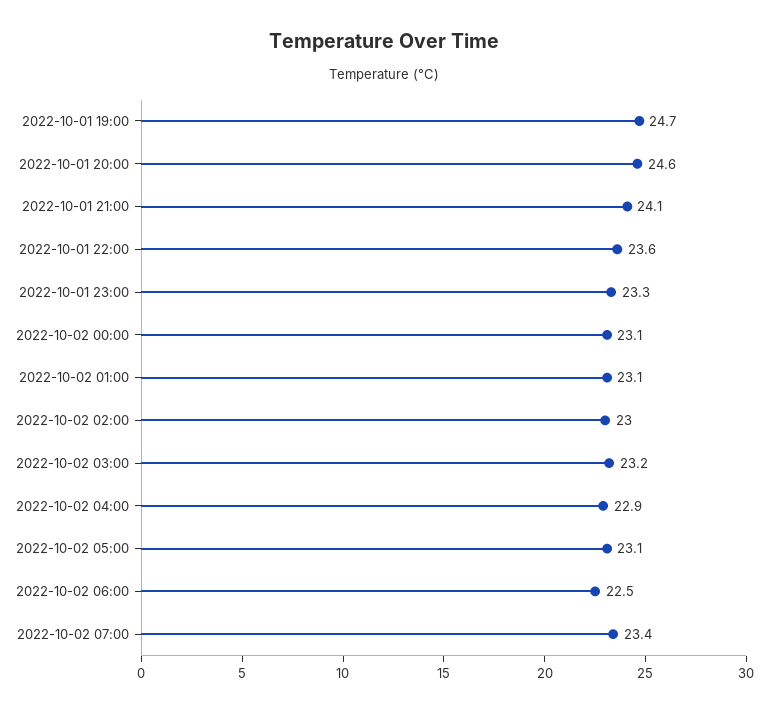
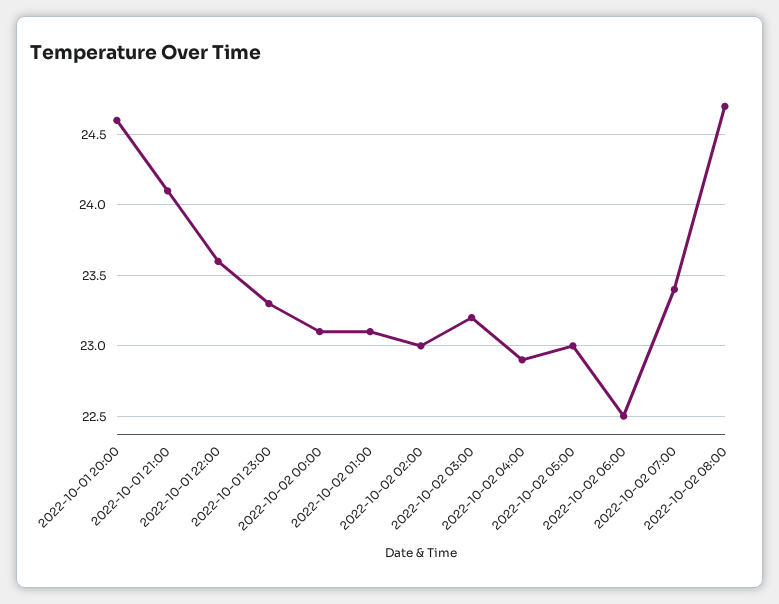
2022-10-01 19:00: 24.7 -> none
2022-10-02 05:00: 23.1 -> 23
2022-10-02 08:00: none -> 24.7

